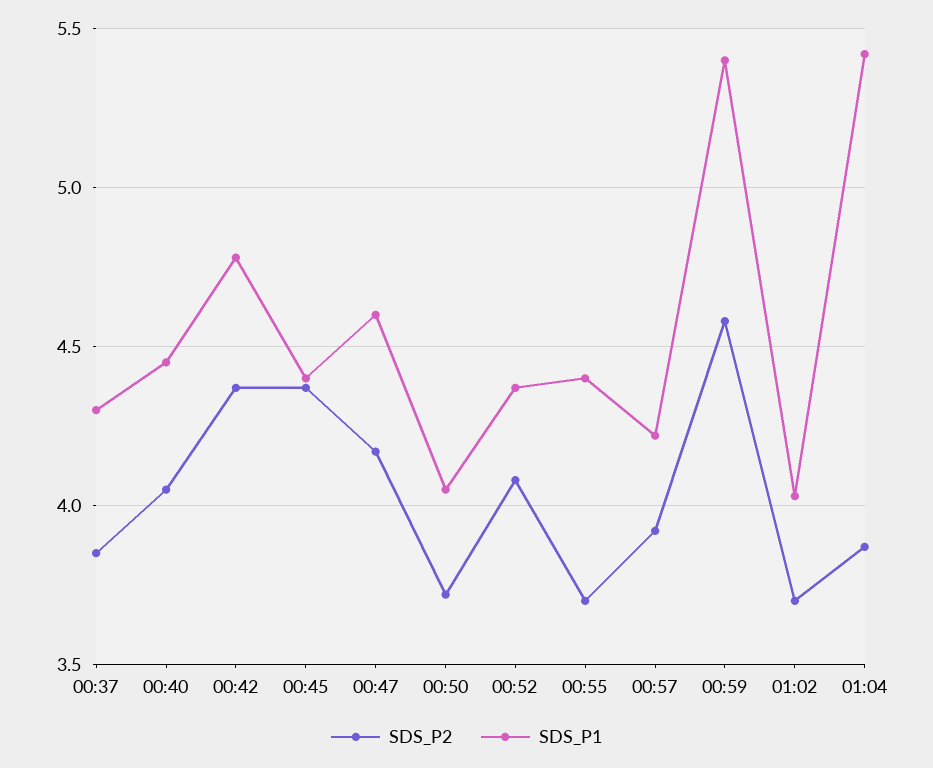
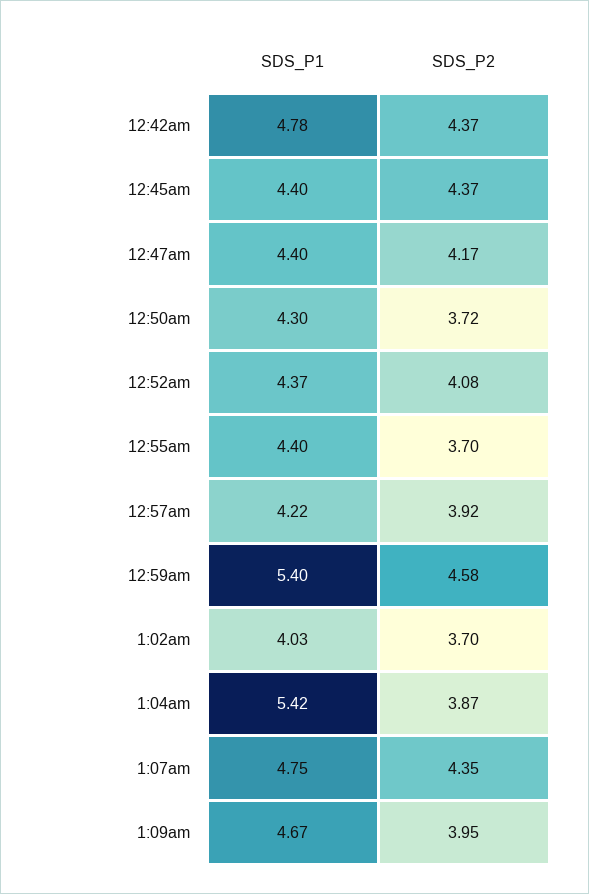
SDS_P2, 00:37: 3.85 -> none
SDS_P1, 00:37: 4.3 -> none
SDS_P2, 00:40: 4.05 -> none
SDS_P1, 00:40: 4.45 -> none
SDS_P1, 00:47: 4.6 -> 4.4
SDS_P1, 00:50: 4.05 -> 4.3
SDS_P1, 1:07am: none -> 4.75
SDS_P2, 1:07am: none -> 4.35
SDS_P1, 1:09am: none -> 4.67
SDS_P2, 1:09am: none -> 3.95

